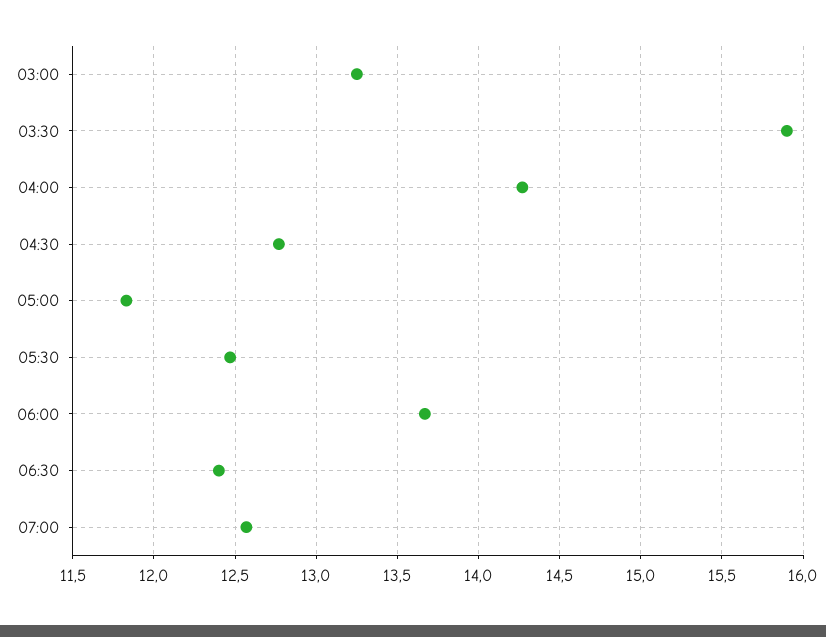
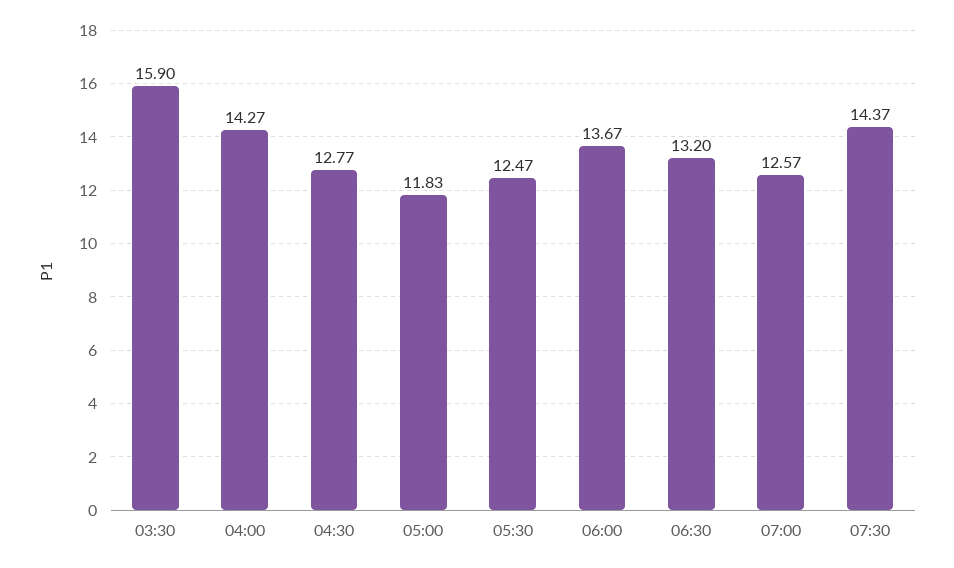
03:00: 13.25 -> none
06:30: 12.4 -> 13.2
07:30: none -> 14.37

